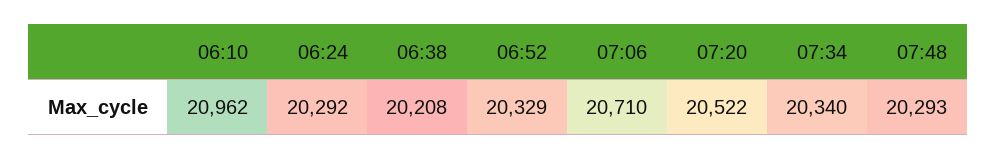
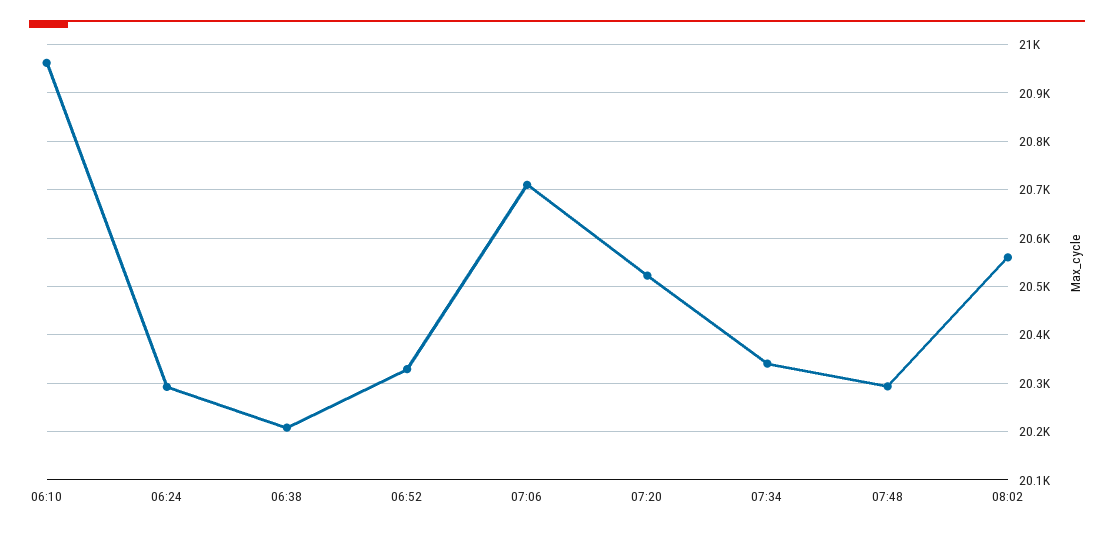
08:02: none -> 20560

